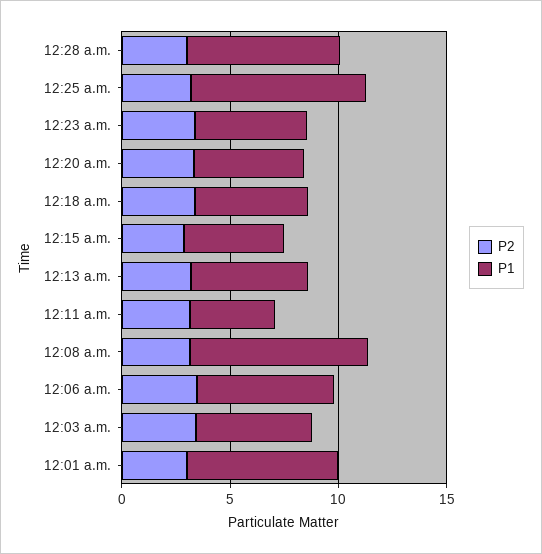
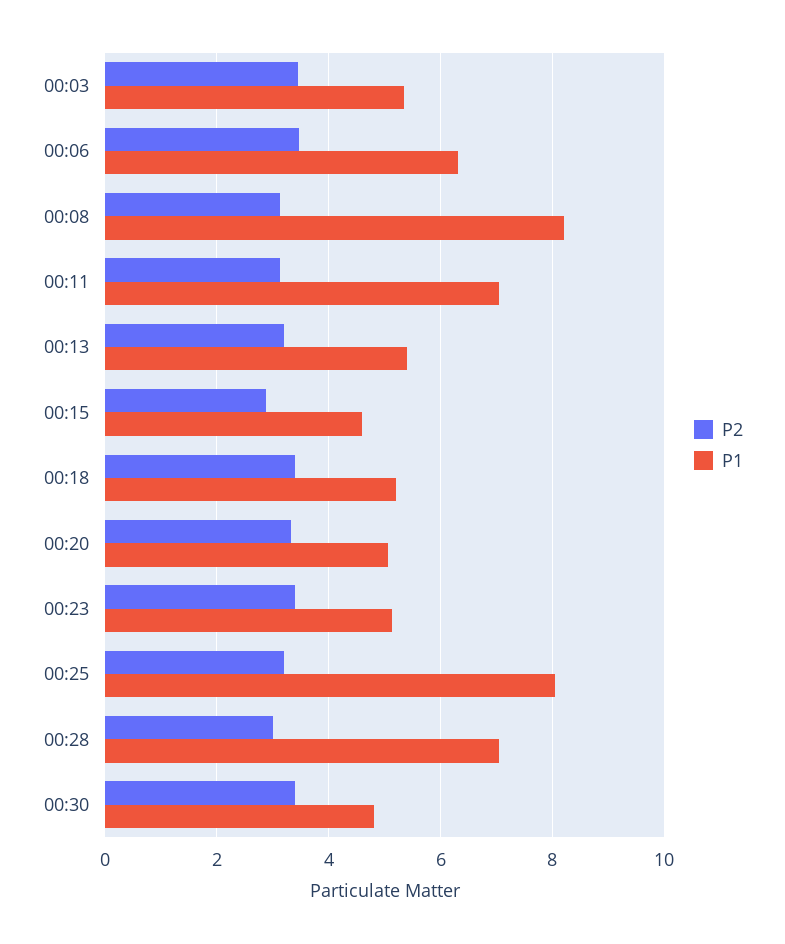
P1, 12:11 a.m.: 4 -> 7
P2, 12:01 a.m.: 3 -> none
P1, 12:01 a.m.: 7 -> none
P2, 00:30: none -> 3.4
P1, 00:30: none -> 4.8

